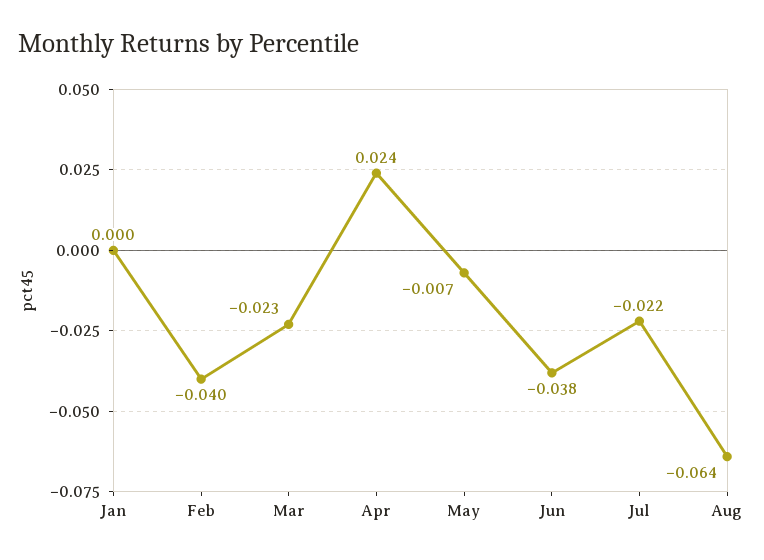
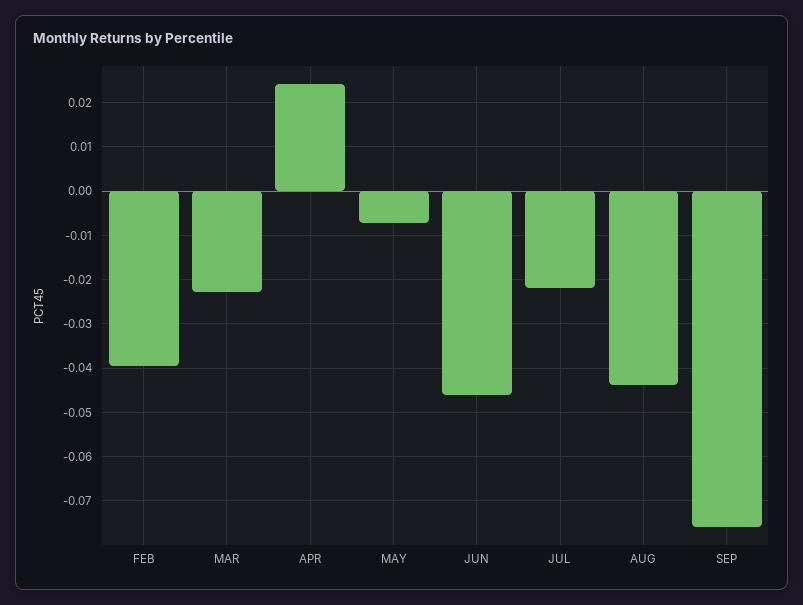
Jan: 0 -> none
Jun: -0.038 -> -0.046
Aug: -0.064 -> -0.044
SEP: none -> -0.076

